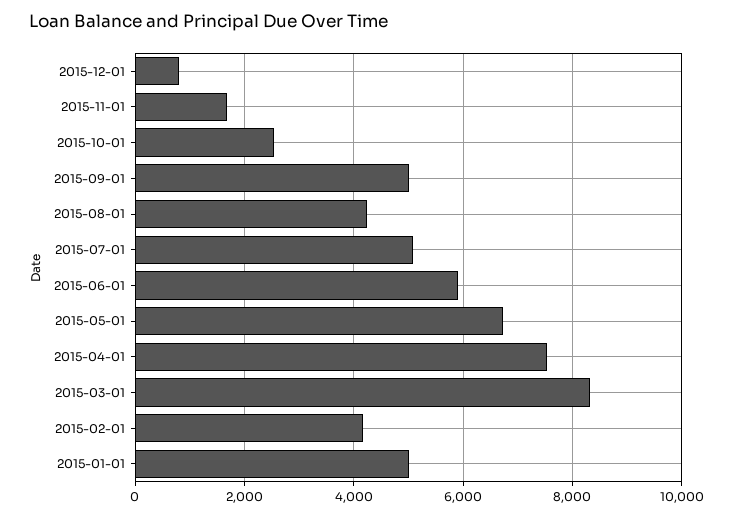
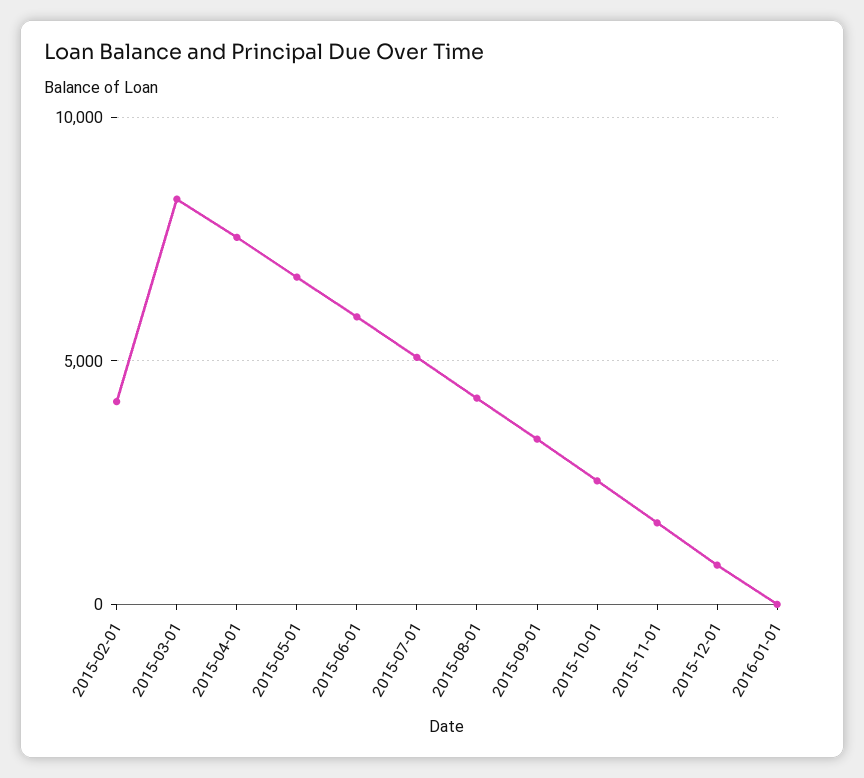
2015-09-01: 5000 -> 3500
2015-01-01: 5000 -> none
2016-01-01: none -> 0

